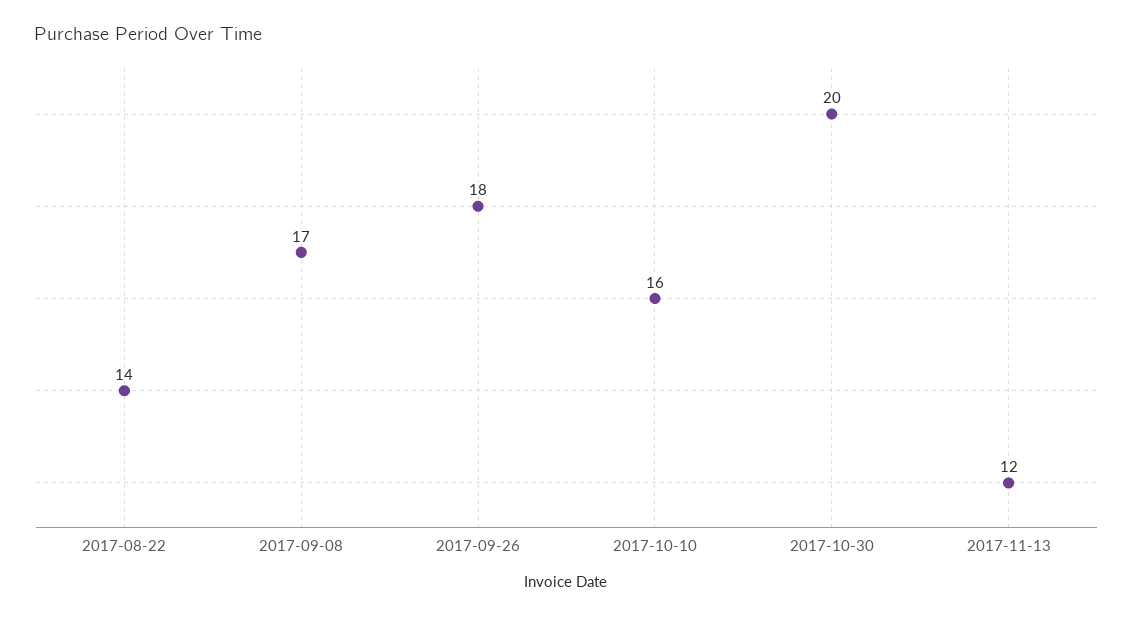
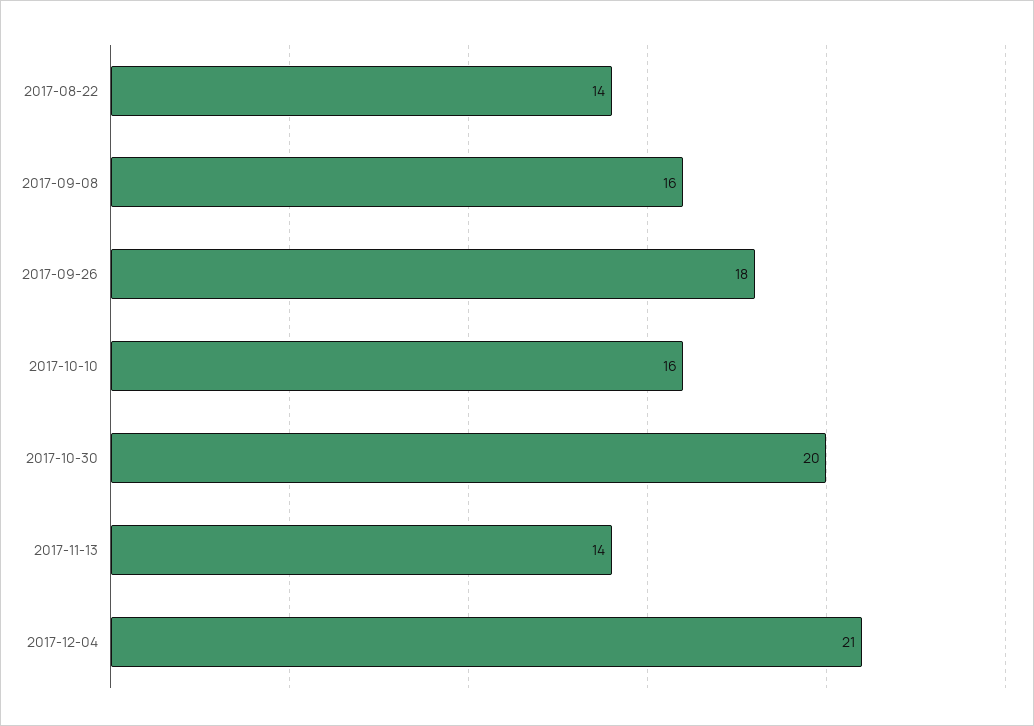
2017-09-08: 17 -> 16
2017-11-13: 12 -> 14
2017-12-04: none -> 21

